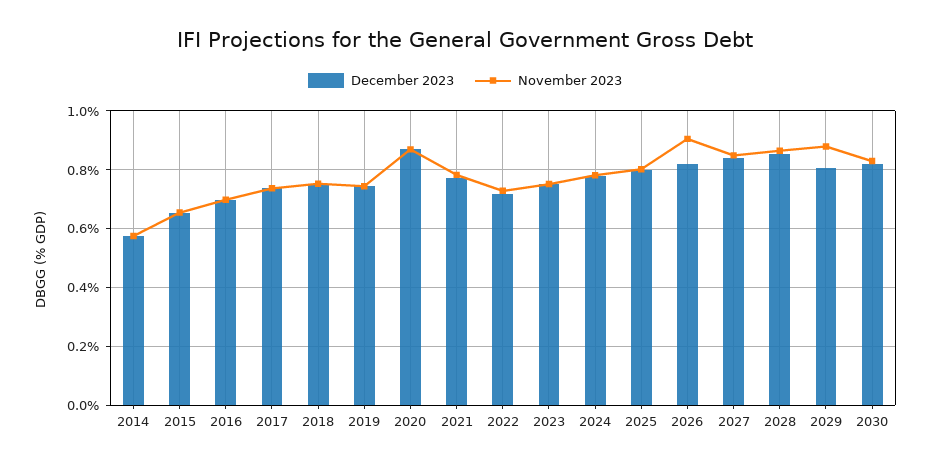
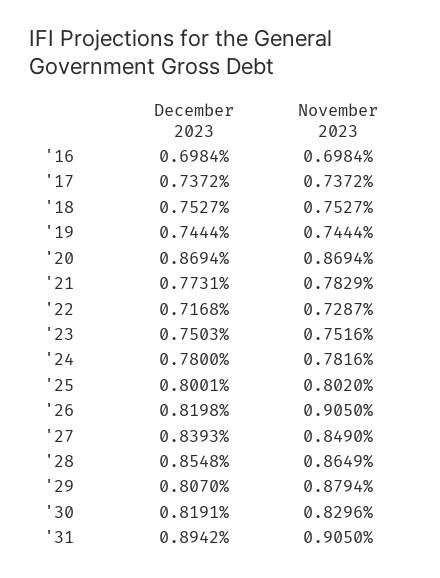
December 2023, 2014: 0.575 -> none
November 2023, 2014: 0.575 -> none
December 2023, 2015: 0.65 -> none
November 2023, 2015: 0.65 -> none
December 2023, '31: none -> 0.8942
November 2023, '31: none -> 0.905

